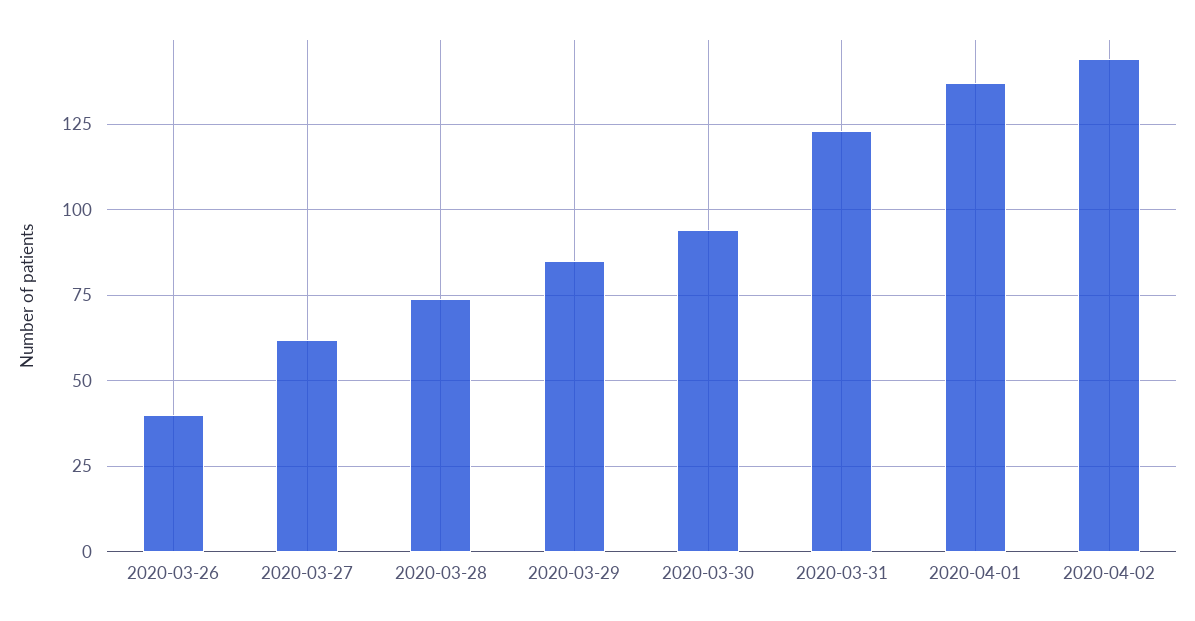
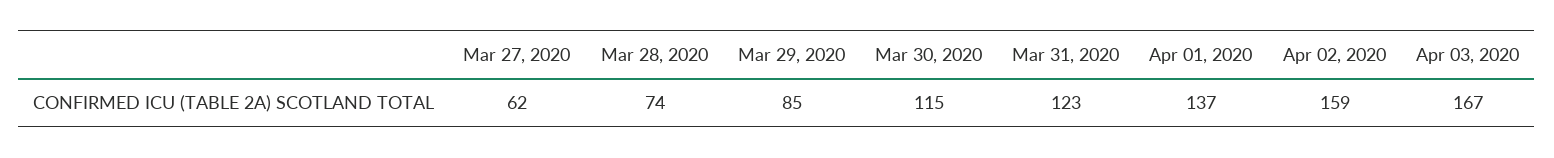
2020-03-26: 40 -> none
2020-03-30: 95 -> 115
2020-04-02: 145 -> 159
Apr 03, 2020: none -> 167

